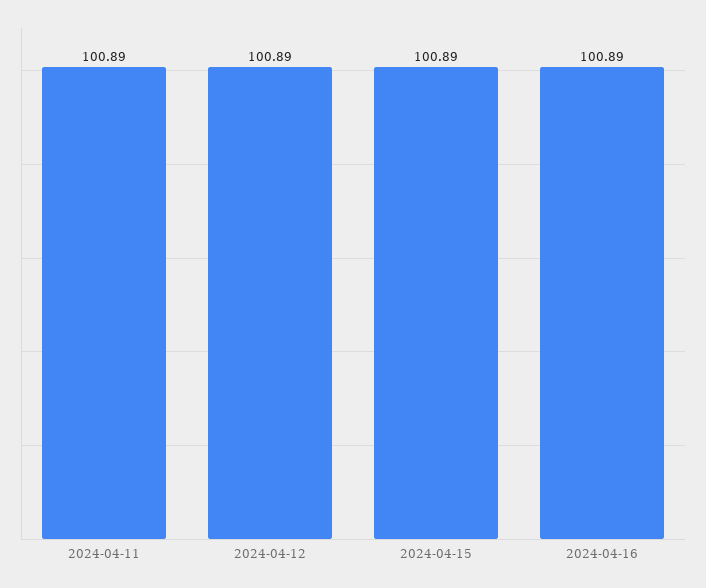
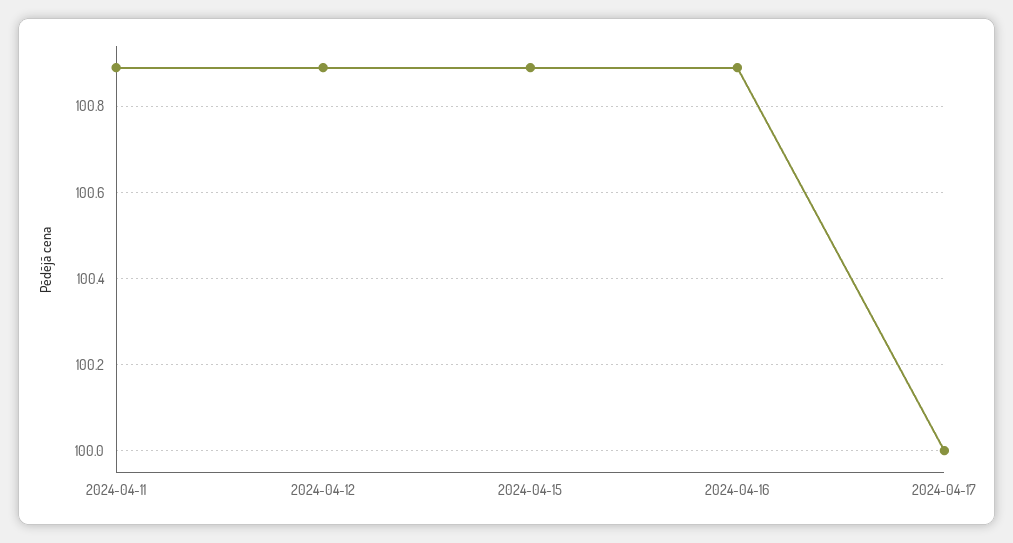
2024-04-17: none -> 100

